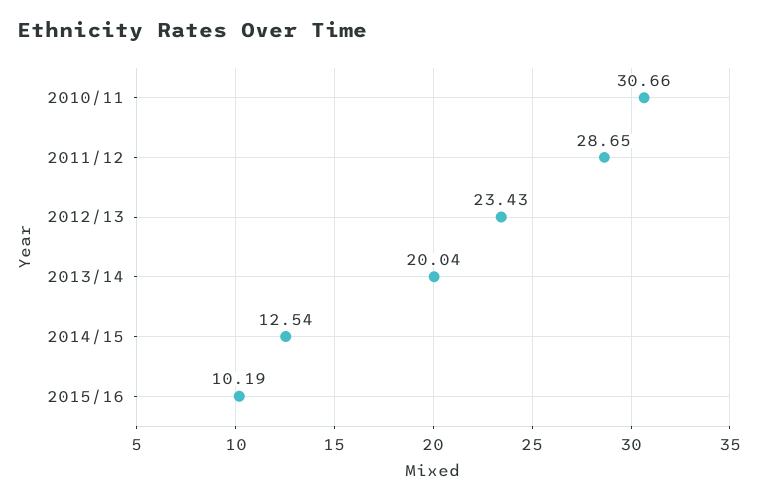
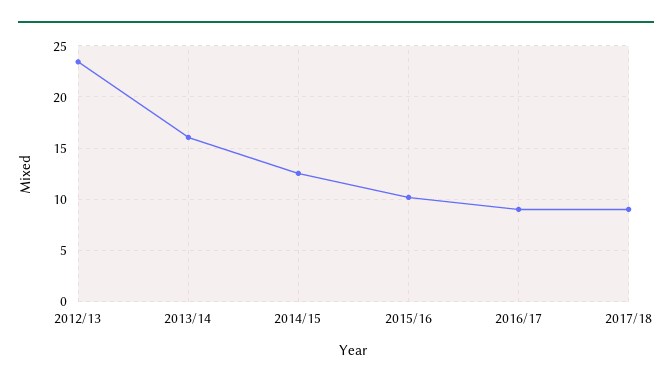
2010/11: 30.66 -> none
2011/12: 28.65 -> none
2013/14: 20.04 -> 16
2016/17: none -> 9
2017/18: none -> 9

